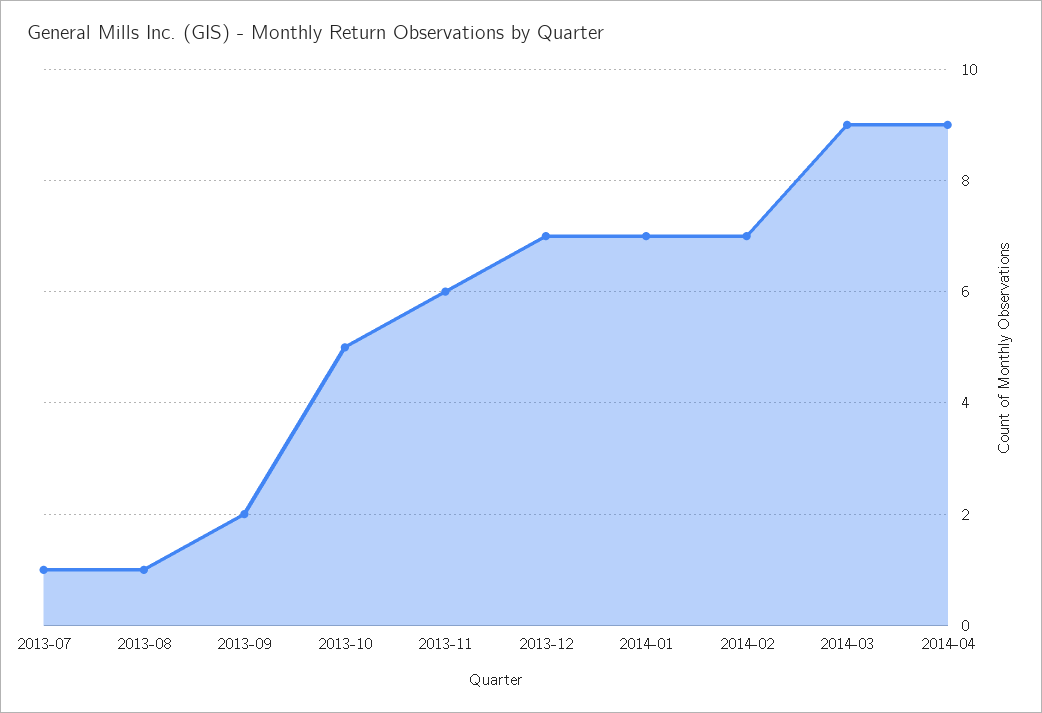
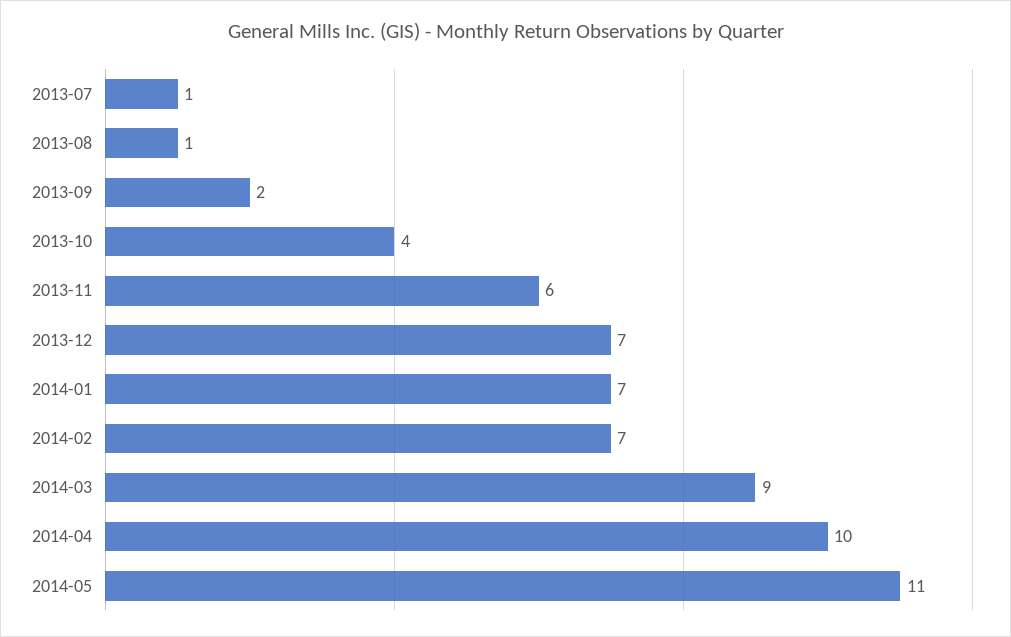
2013-10: 5 -> 4
2014-04: 9 -> 10
2014-05: none -> 11

